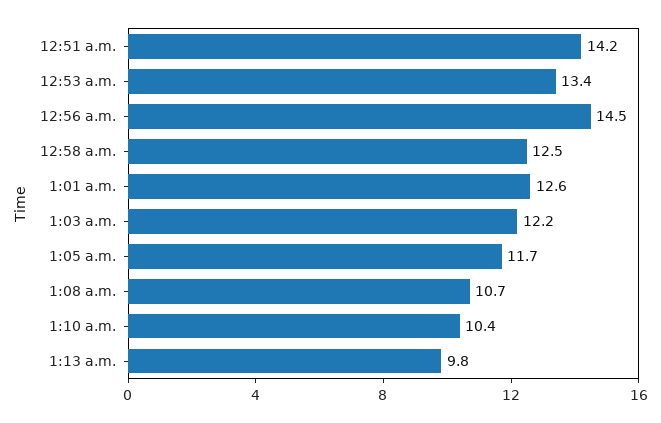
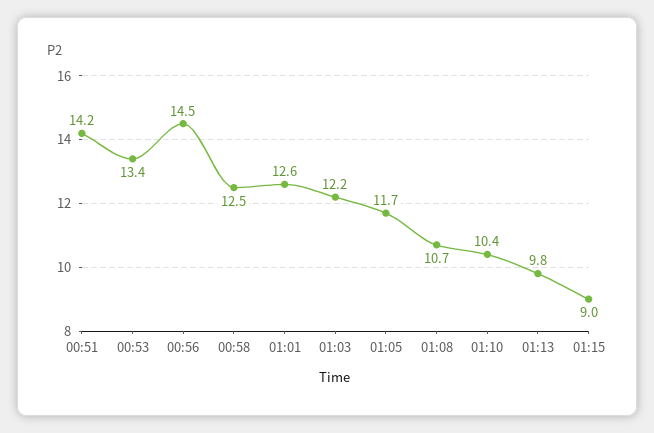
01:15: none -> 9

